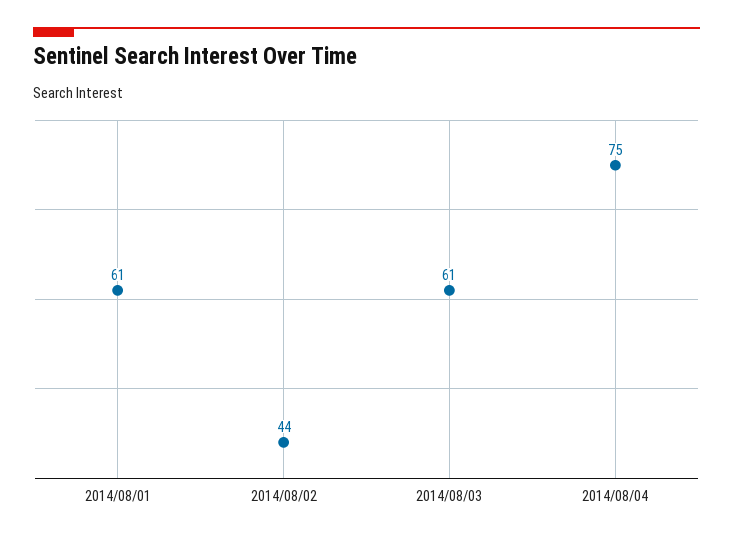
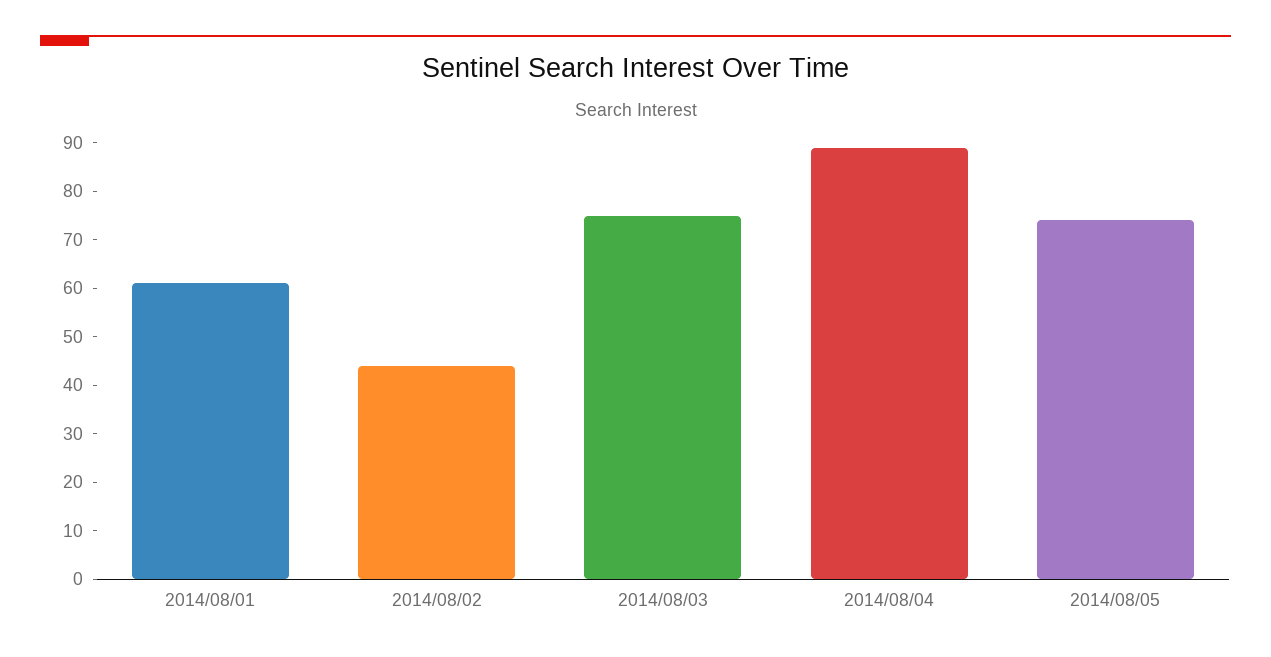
2014/08/03: 61 -> 75
2014/08/04: 75 -> 90
2014/08/05: none -> 75

